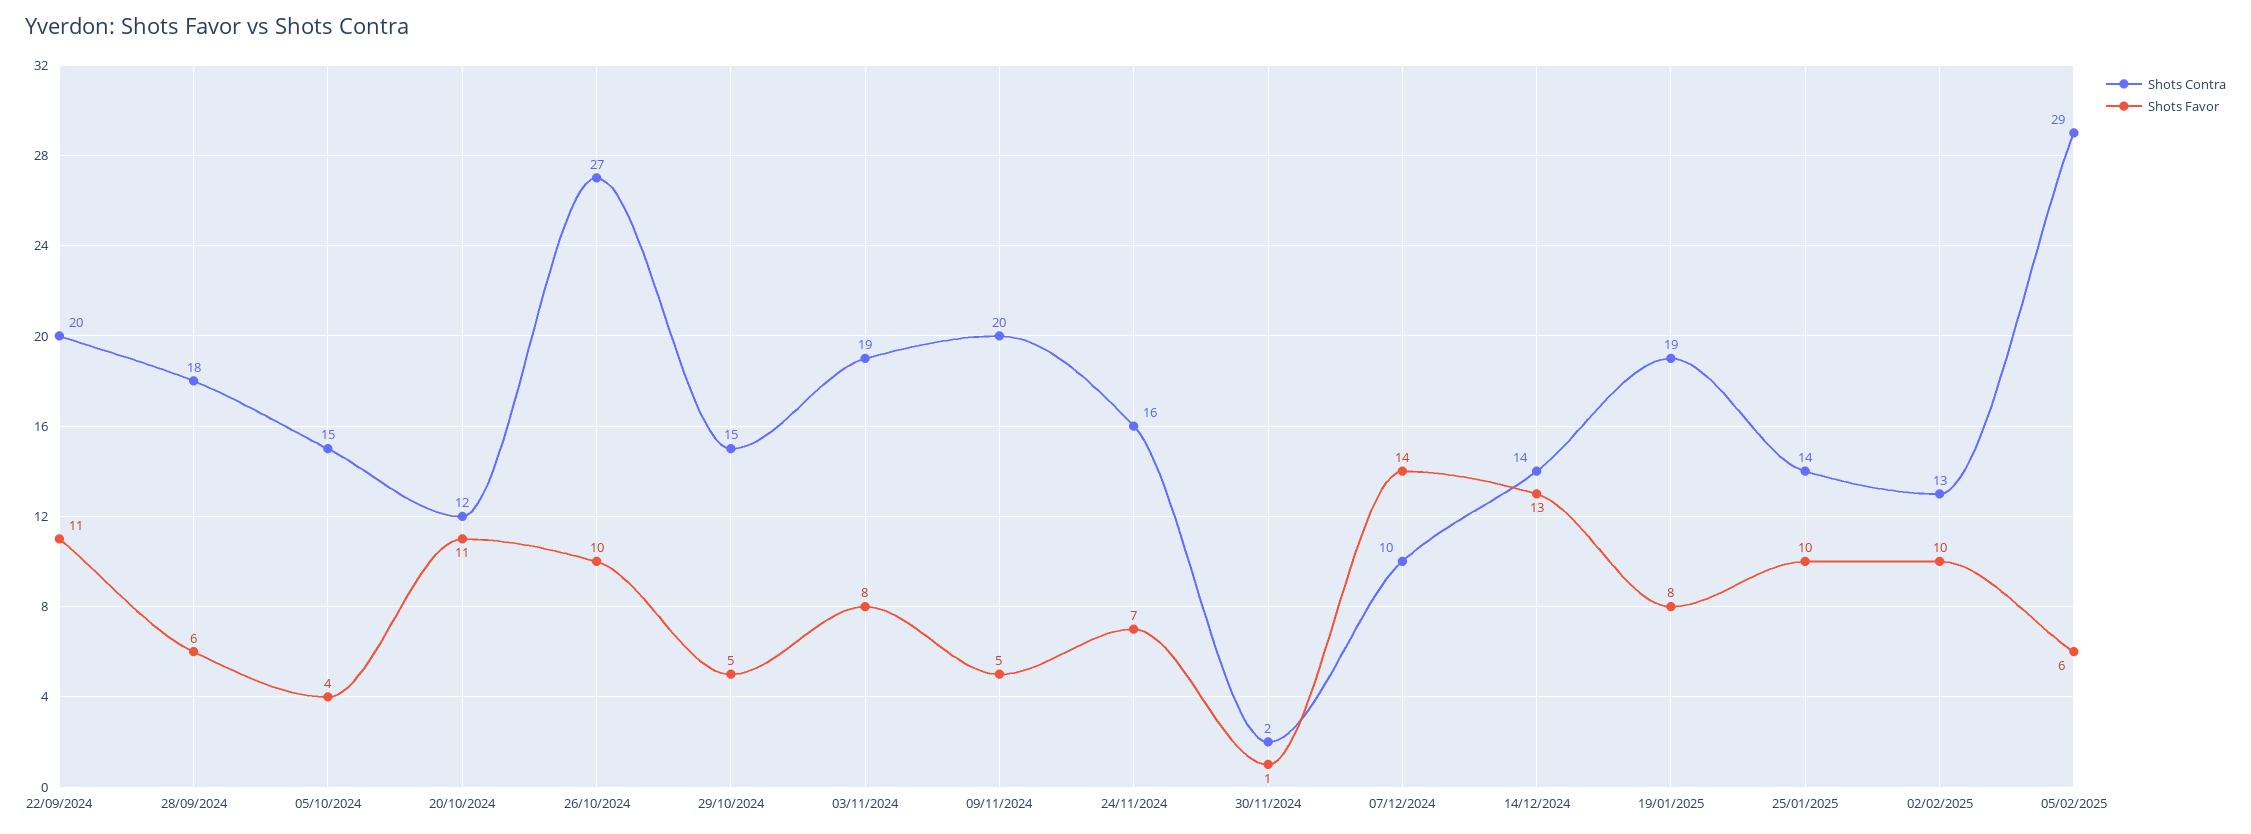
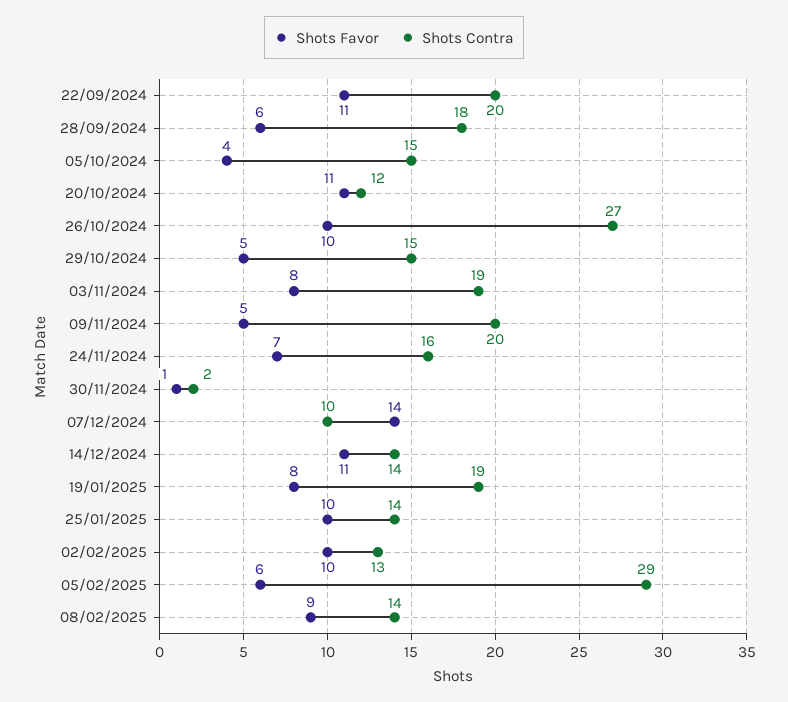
Shots Favor, 14/12/2024: 13 -> 11
Shots Favor, 08/02/2025: none -> 9
Shots Contra, 08/02/2025: none -> 14

